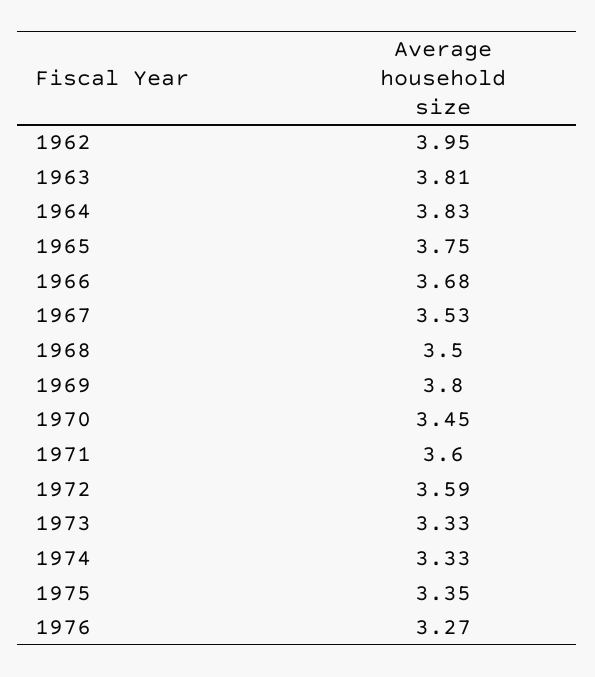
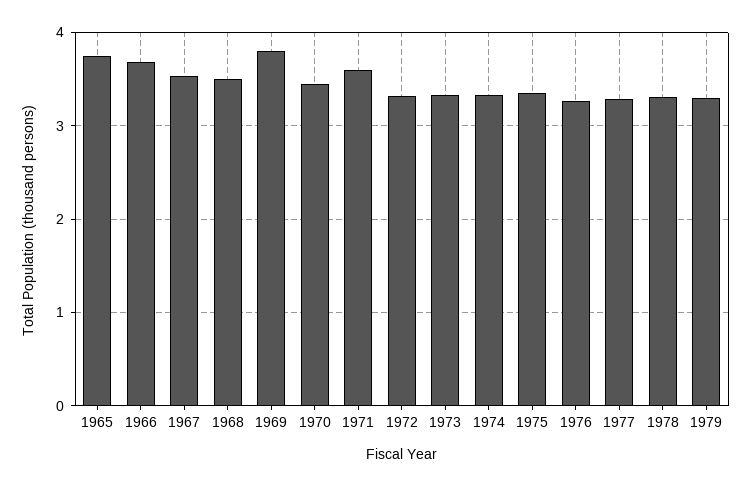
1962: 3.95 -> none
1963: 3.81 -> none
1964: 3.83 -> none
1972: 3.59 -> 3.3
1977: none -> 3.3
1978: none -> 3.3
1979: none -> 3.3

